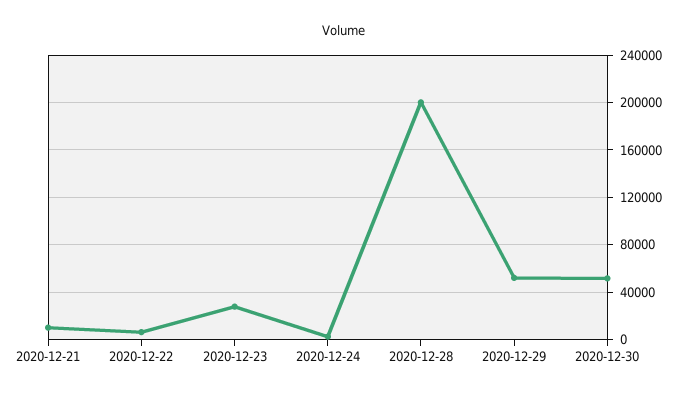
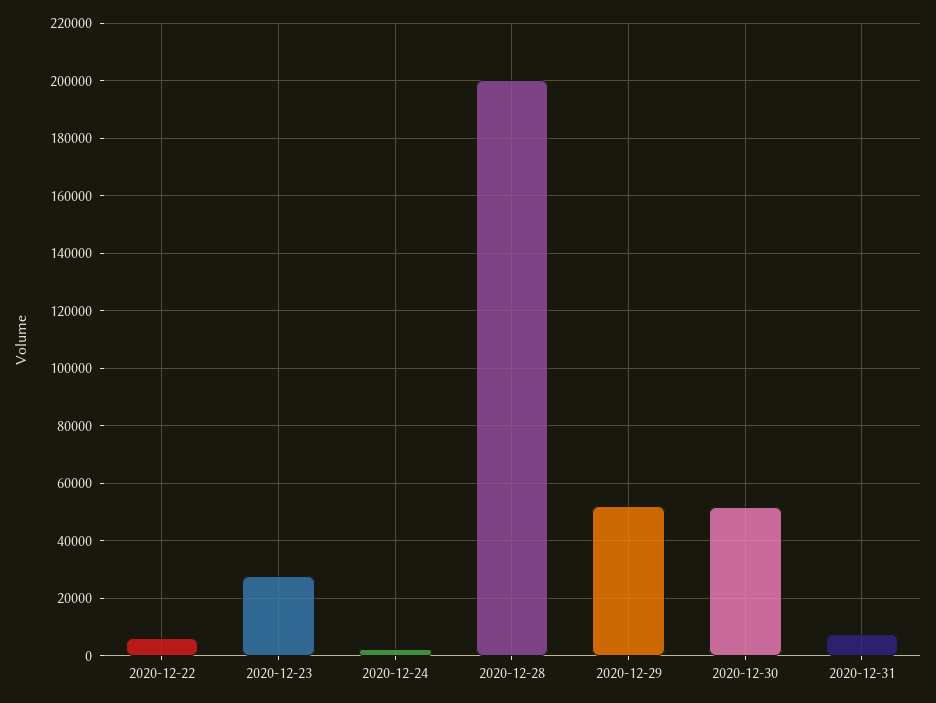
2020-12-21: 10000 -> none
2020-12-31: none -> 7500

